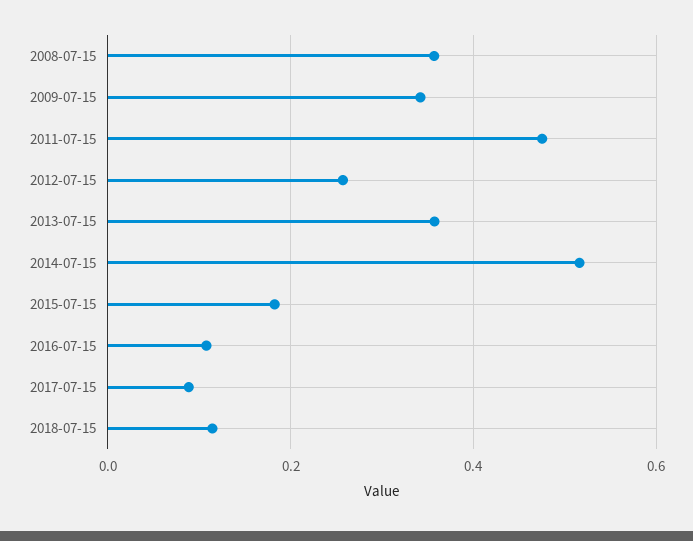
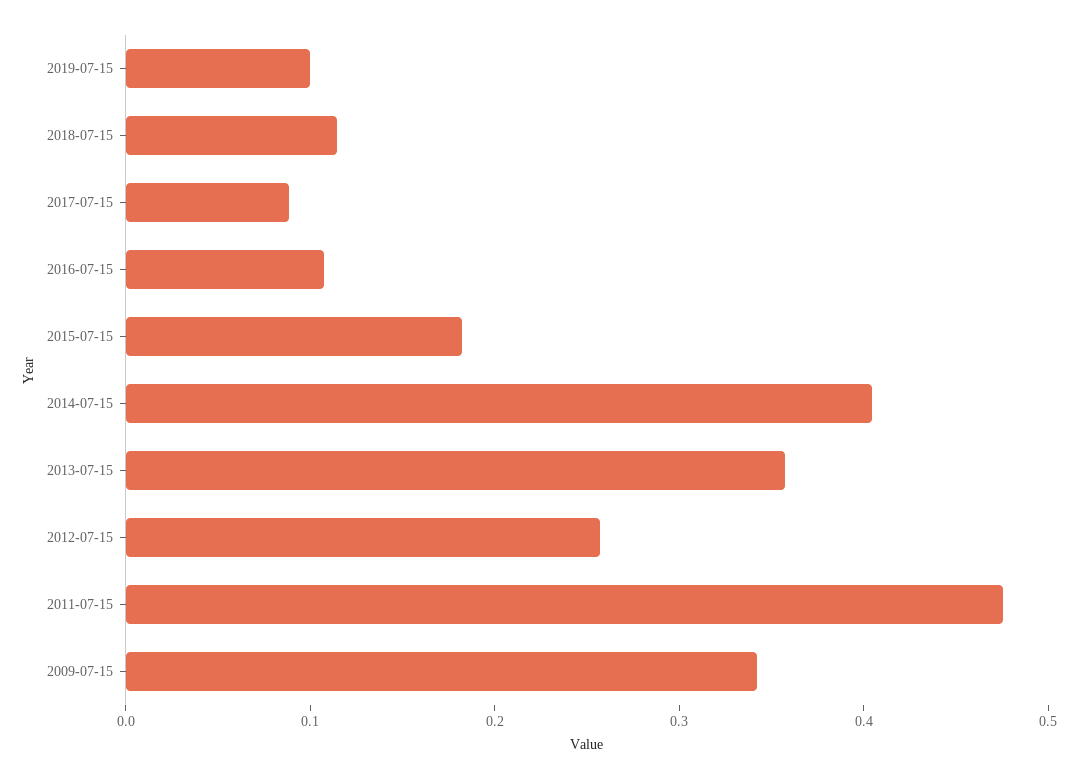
2008-07-15: 0.36 -> none
2014-07-15: 0.52 -> 0.4
2019-07-15: none -> 0.1

